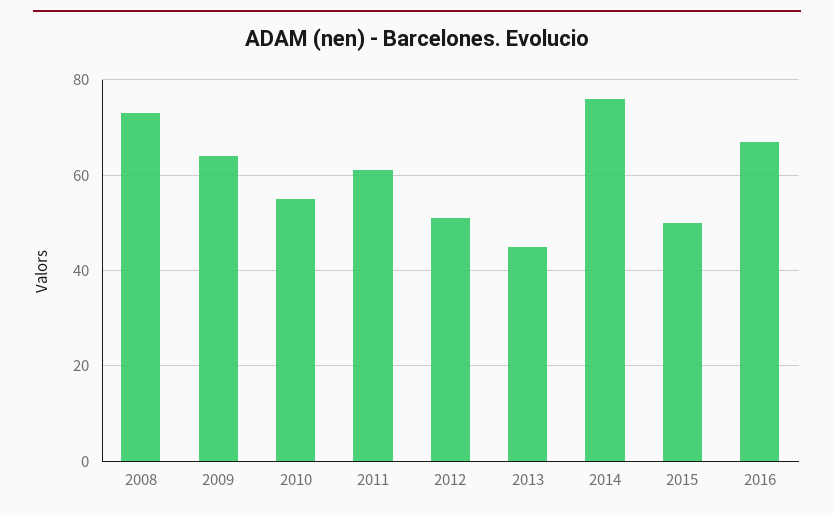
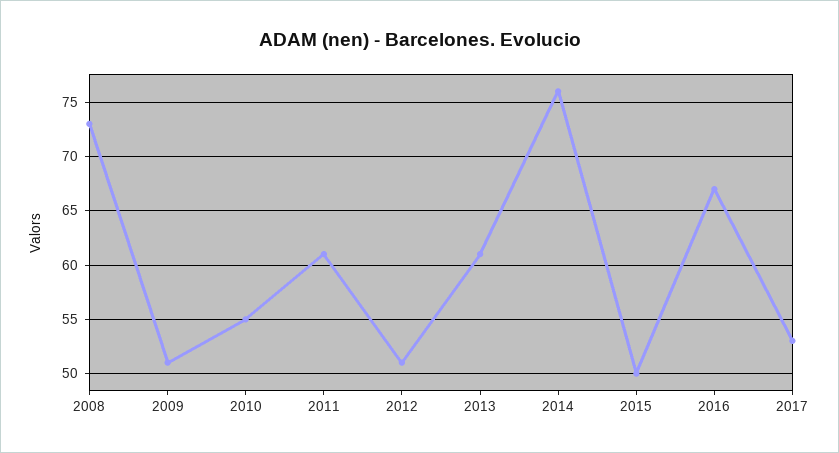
2009: 65 -> 51
2013: 45 -> 61
2017: none -> 53

